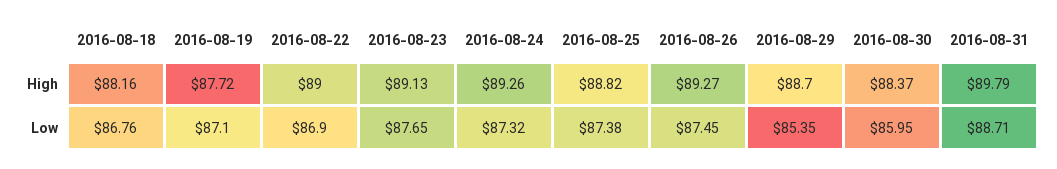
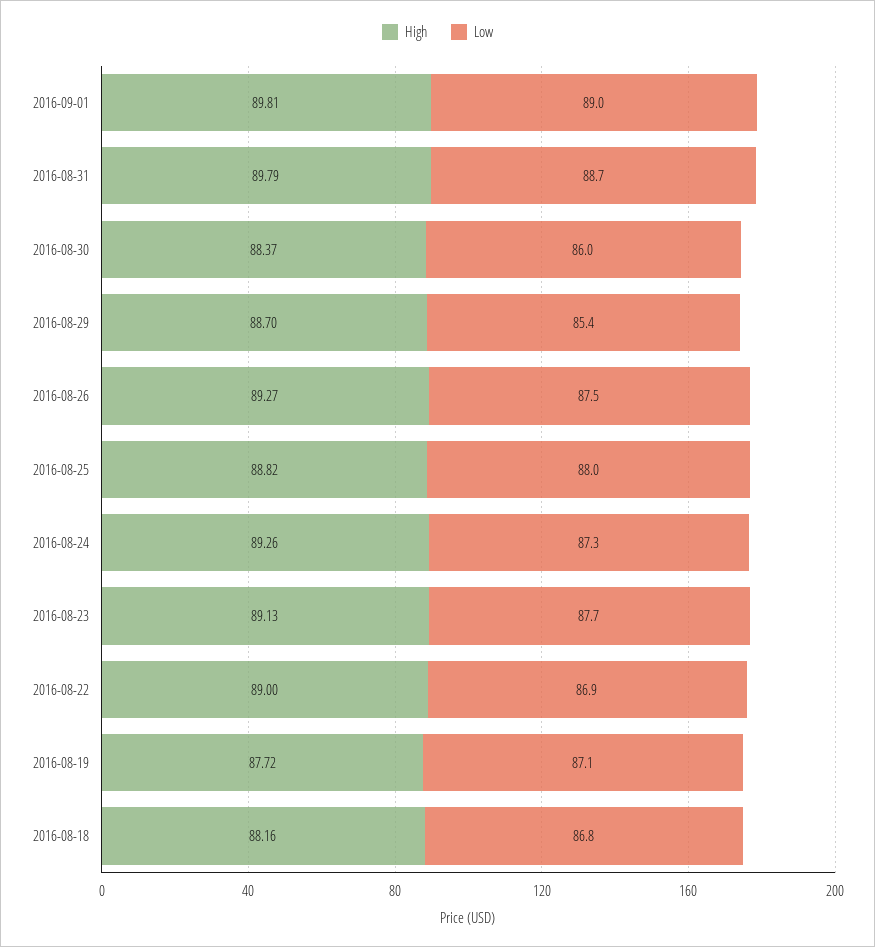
Low, 2016-08-25: 87.38 -> 88
High, 2016-09-01: none -> 89.81
Low, 2016-09-01: none -> 89

